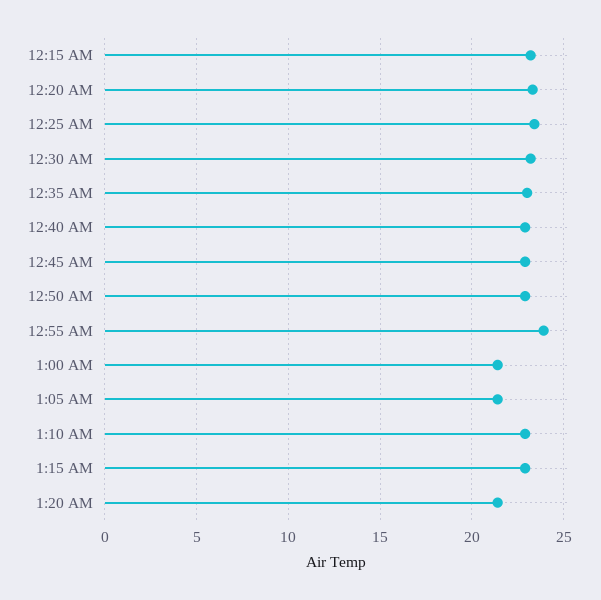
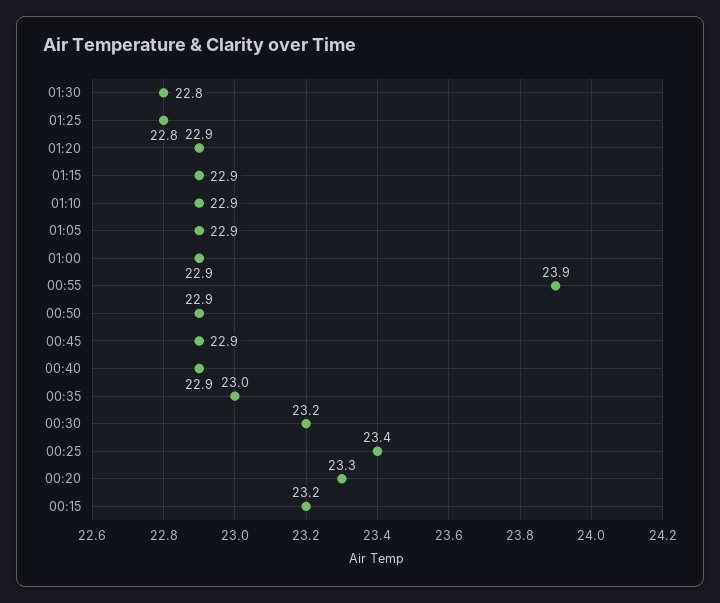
1:00 AM: 21.5 -> 22.9
1:05 AM: 21.5 -> 22.9
1:20 AM: 21.5 -> 22.9
01:30: none -> 22.8
01:25: none -> 22.8

